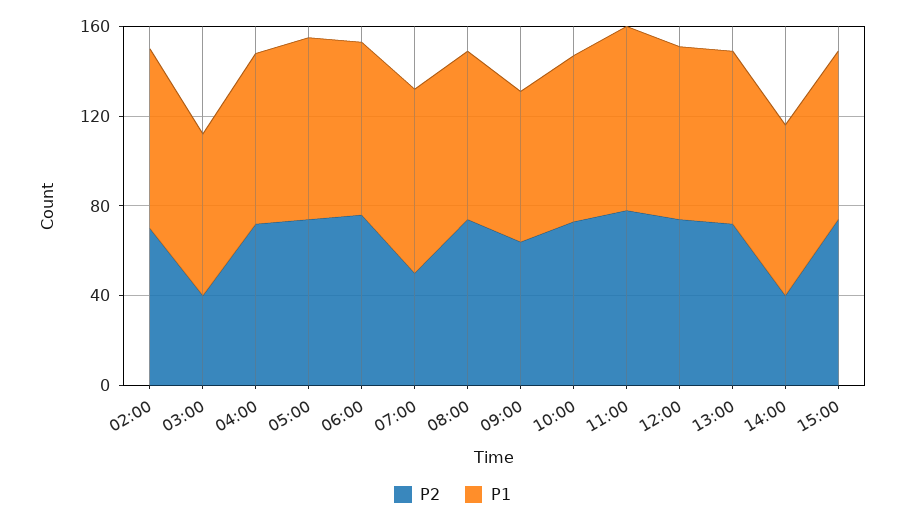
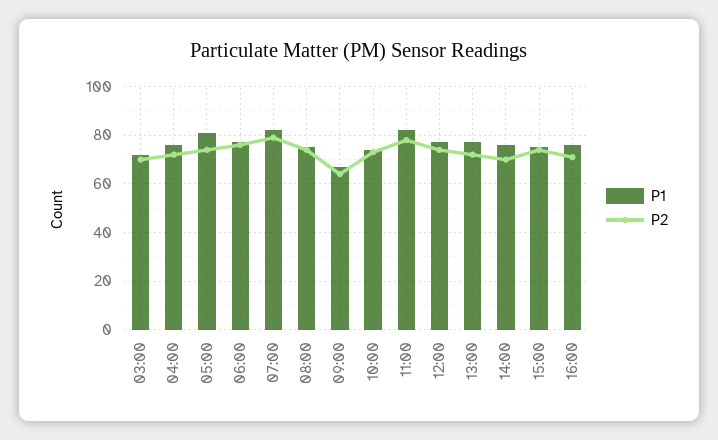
P2, 02:00: 70 -> none
P1, 02:00: 80 -> none
P2, 03:00: 40 -> 70
P2, 07:00: 50 -> 80
P2, 14:00: 40 -> 70
P1, 16:00: none -> 75
P2, 16:00: none -> 70

